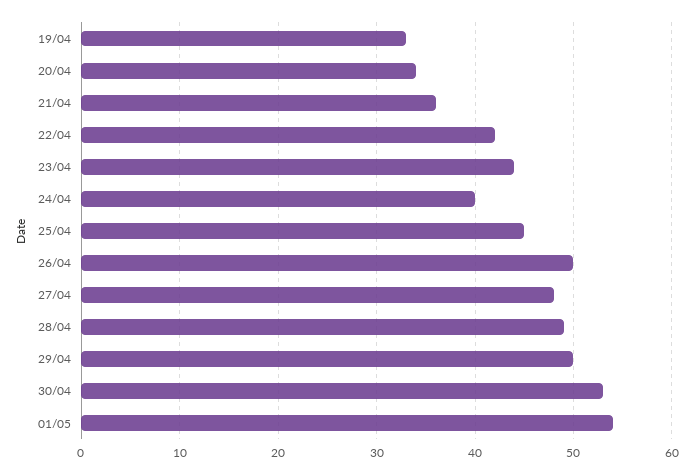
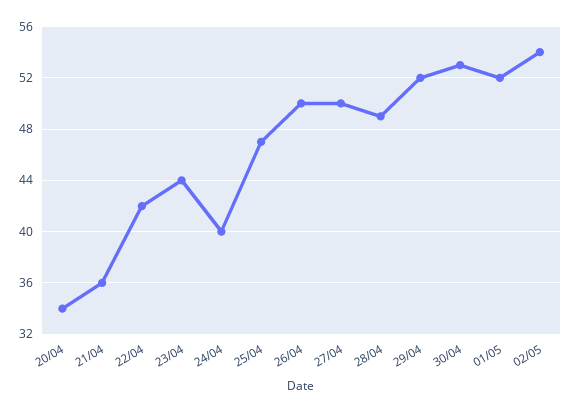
19/04: 33 -> none
25/04: 45 -> 47
27/04: 48 -> 50
29/04: 50 -> 52
01/05: 54 -> 52
02/05: none -> 54

